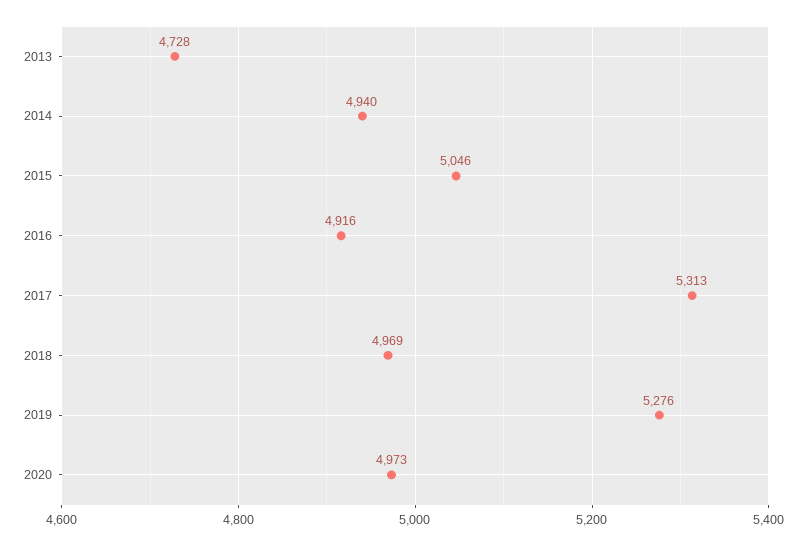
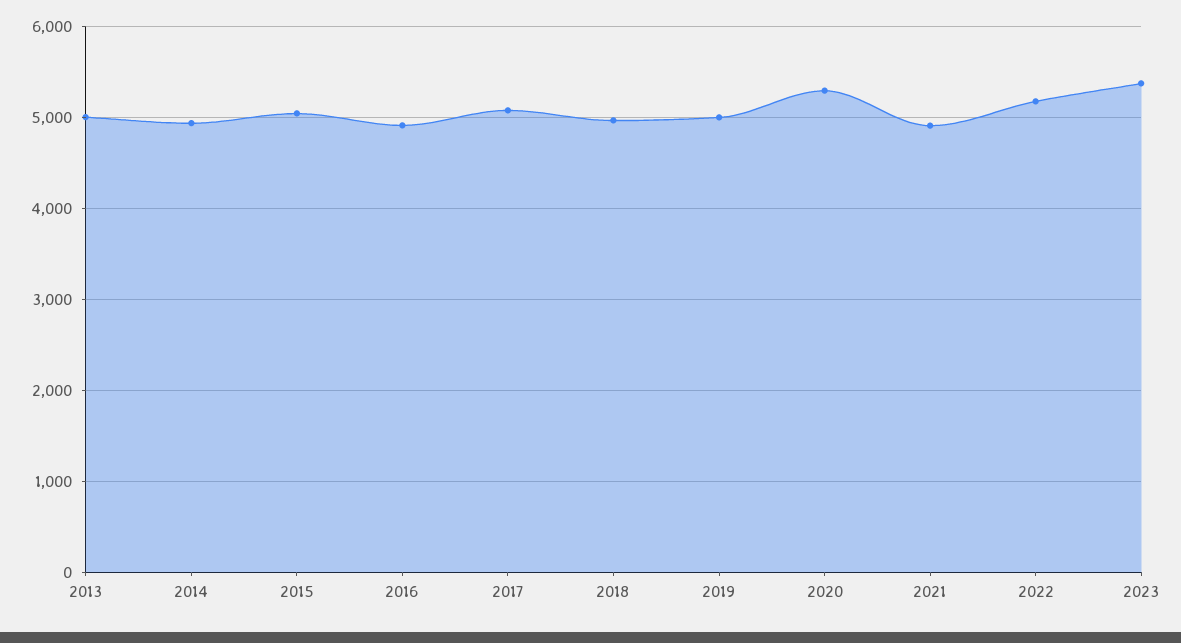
2013: 4728 -> 5000
2017: 5313 -> 5100
2019: 5276 -> 5000
2020: 4973 -> 5300
2021: none -> 4900
2022: none -> 5200
2023: none -> 5400

